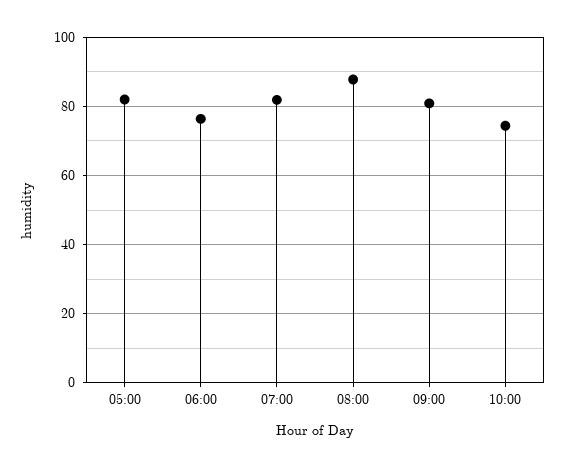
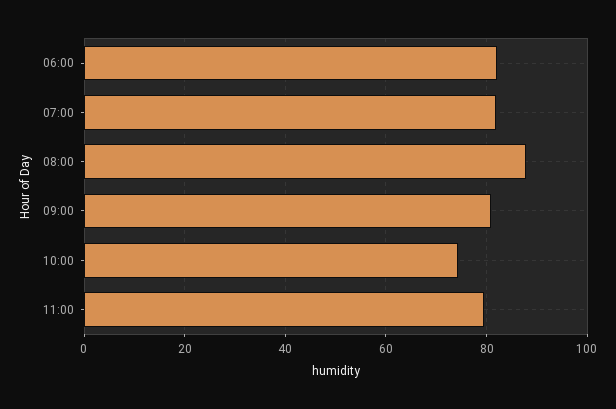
05:00: 82 -> none
06:00: 76 -> 82
11:00: none -> 80

